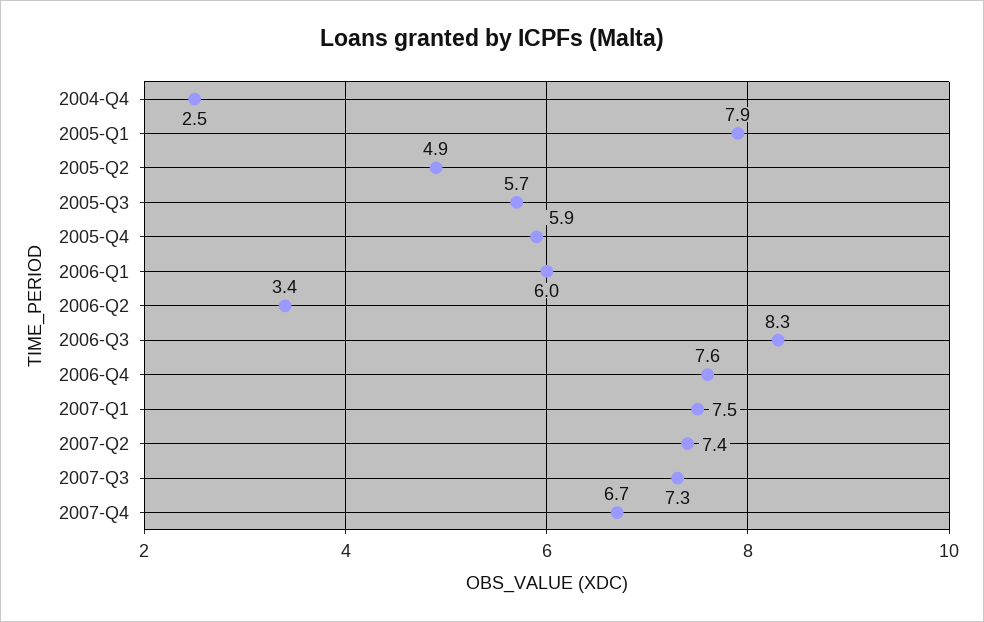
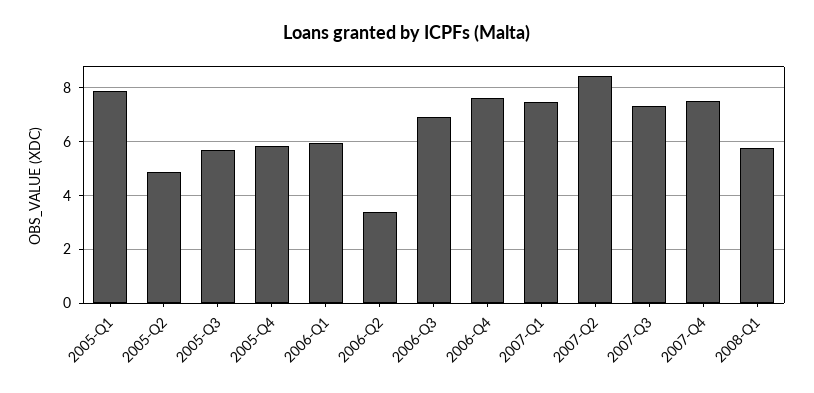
2004-Q4: 2.5 -> none
2006-Q3: 8.3 -> 7
2007-Q2: 7.4 -> 8.5
2007-Q4: 6.7 -> 7.5
2008-Q1: none -> 5.75

